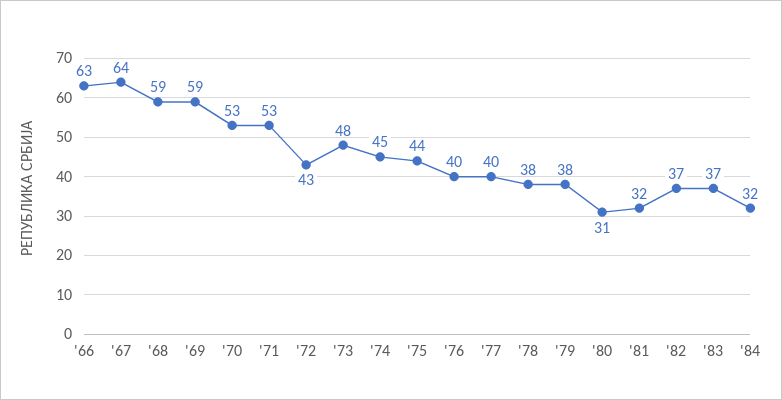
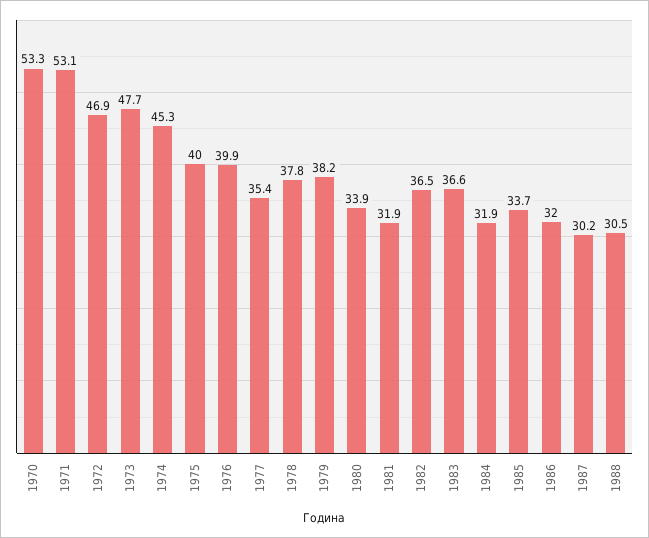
'66: 63 -> none
'67: 64 -> none
'68: 59 -> none
'69: 59 -> none
'72: 43 -> 46.9
'75: 44 -> 40
'77: 40 -> 35.4
'80: 31 -> 33.9
1985: none -> 33.7
1986: none -> 32
1987: none -> 30.2
1988: none -> 30.5

